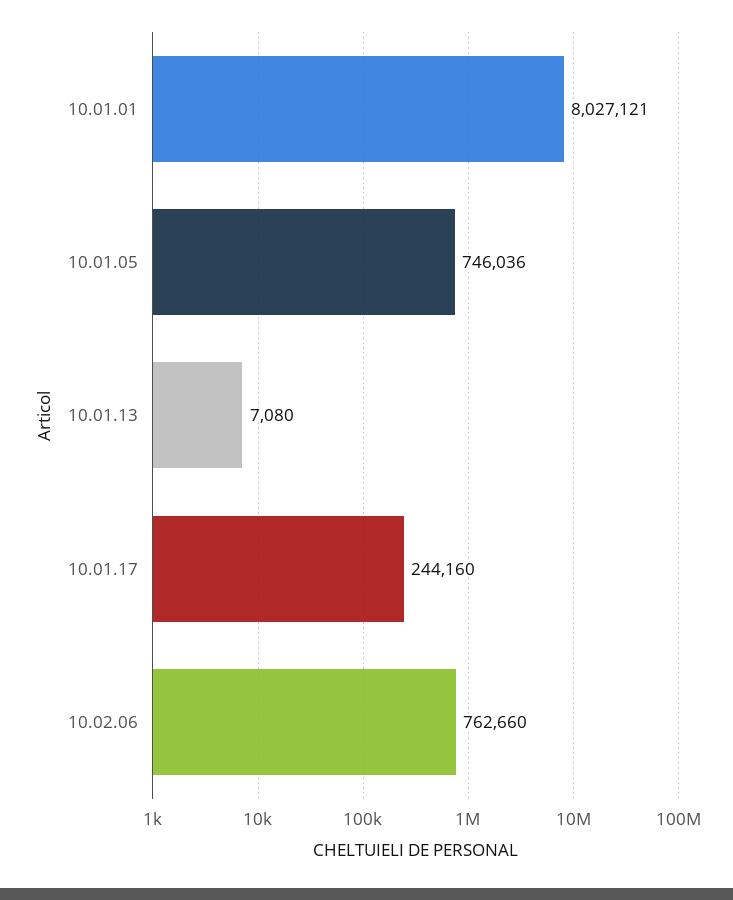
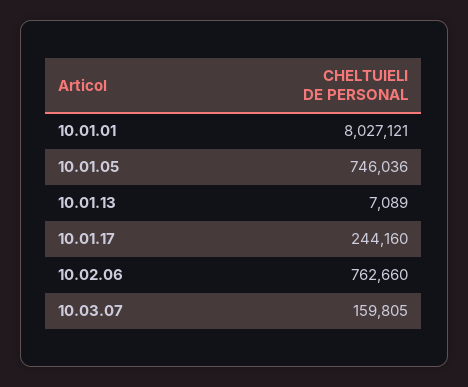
10.01.13: 7080 -> 7089
10.03.07: none -> 159805

